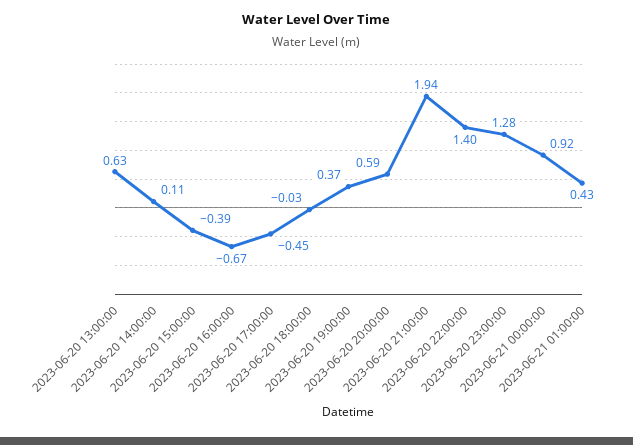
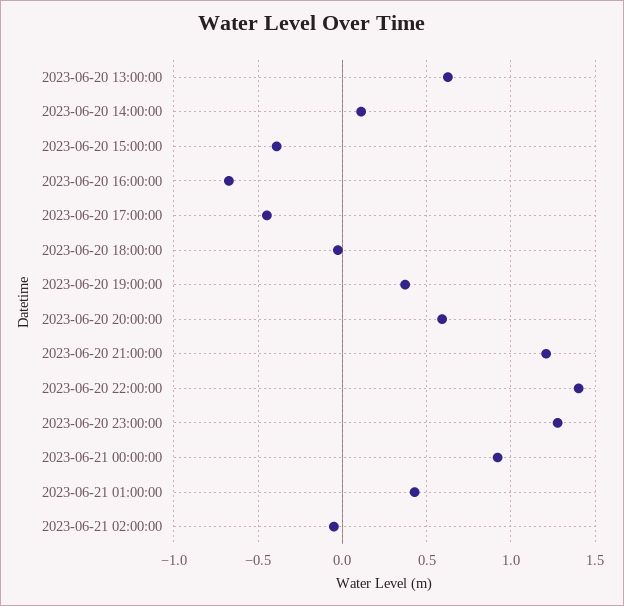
2023-06-20 21:00:00: 1.94 -> 1.2
2023-06-21 02:00:00: none -> -0.05

